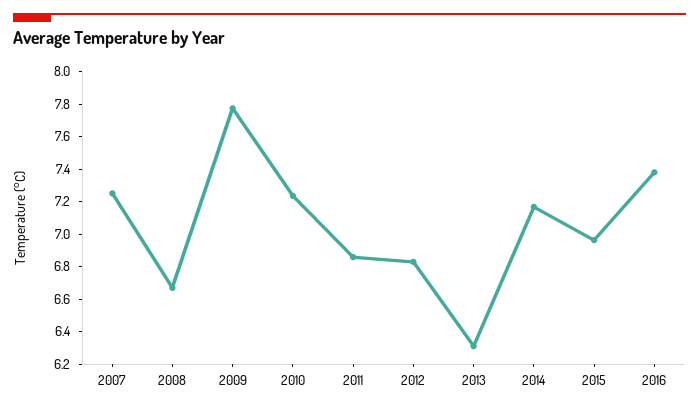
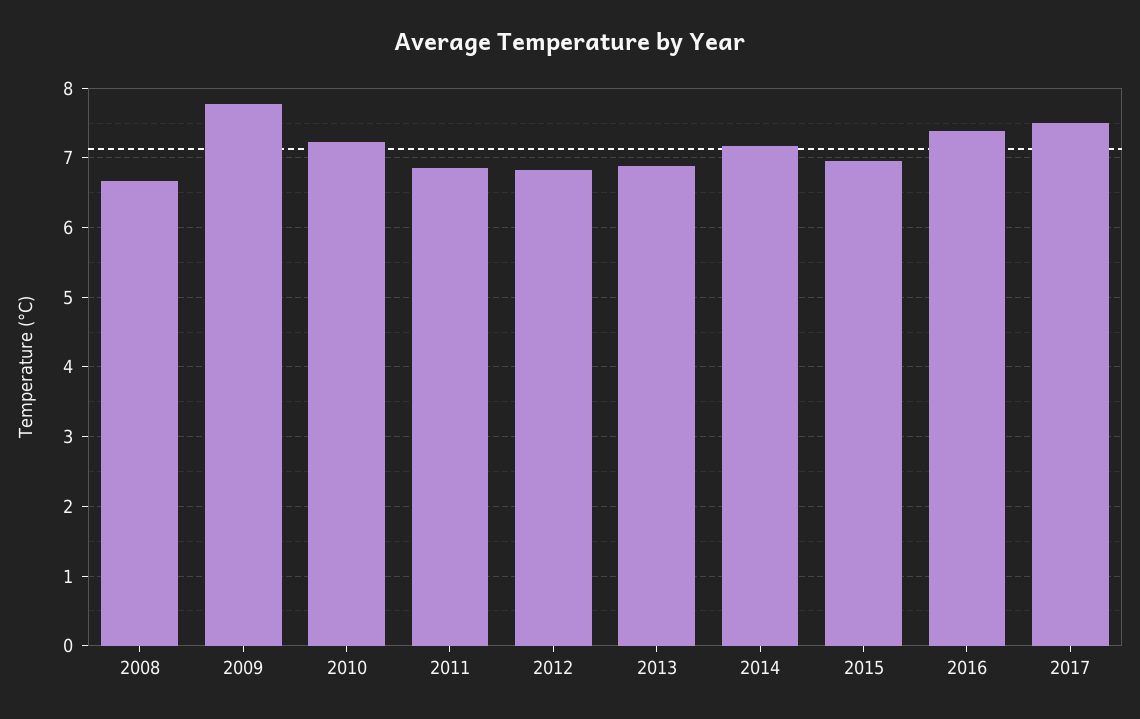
2007: 7.25 -> none
2013: 6.3 -> 6.9
2017: none -> 7.5

